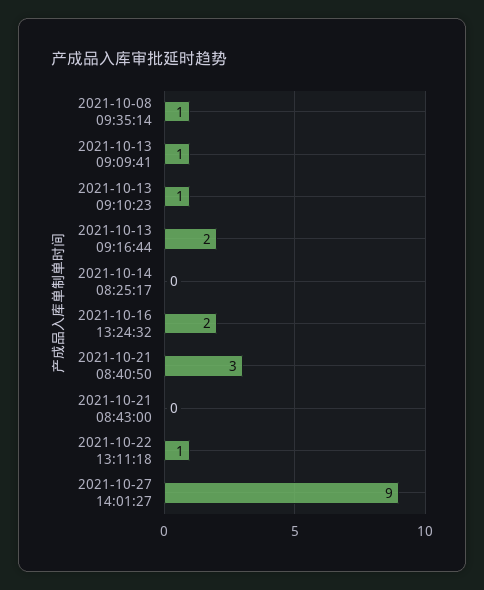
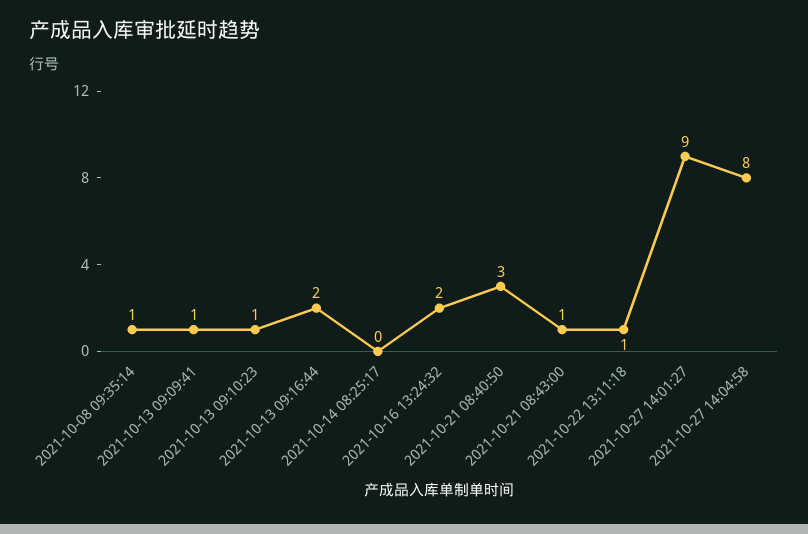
2021-10-21 08:43:00: 0 -> 1
2021-10-27 14:04:58: none -> 8

